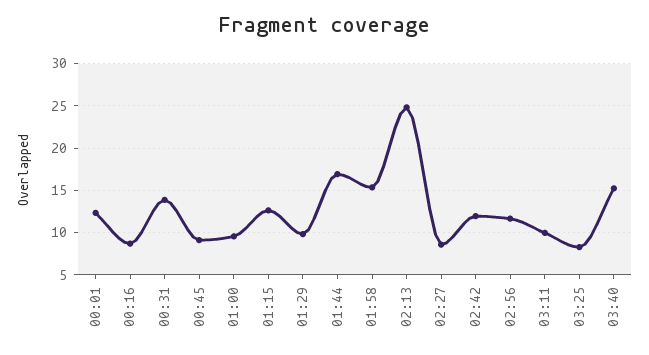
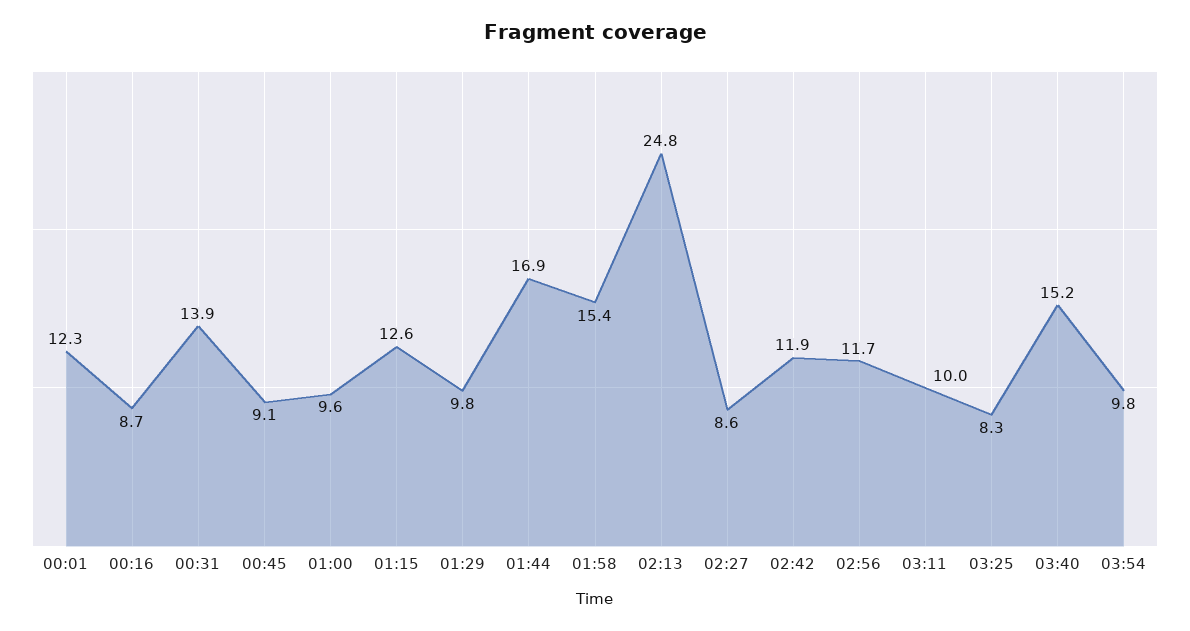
03:54: none -> 9.8

